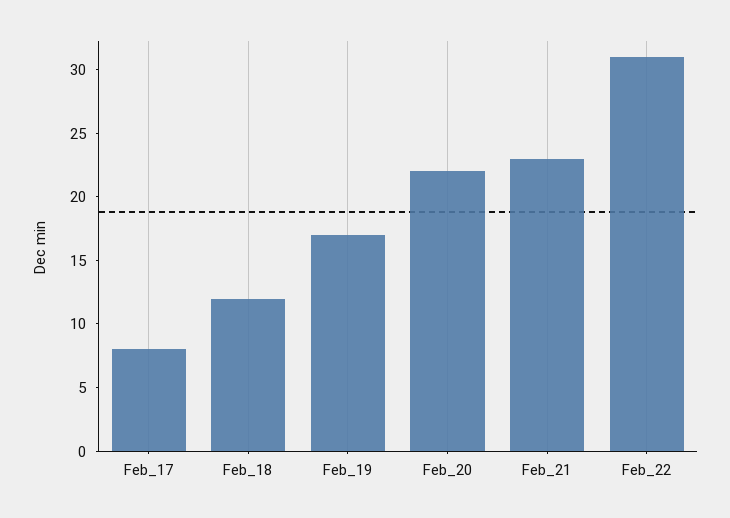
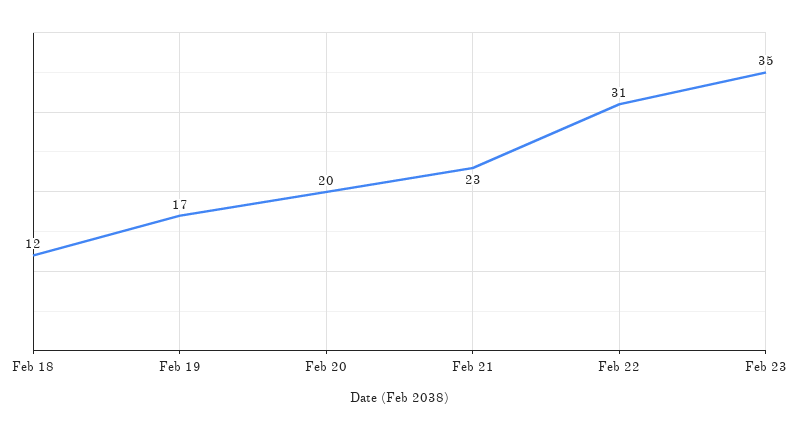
Feb_17: 8 -> none
Feb_20: 22 -> 20
Feb 23: none -> 35

